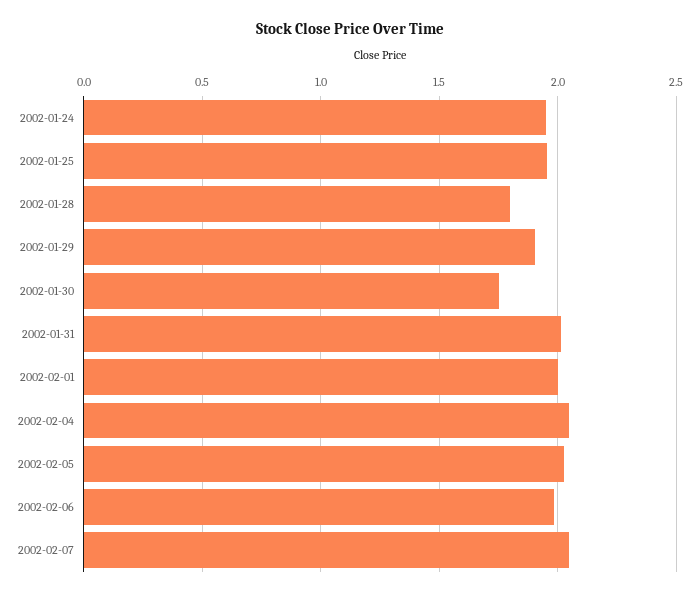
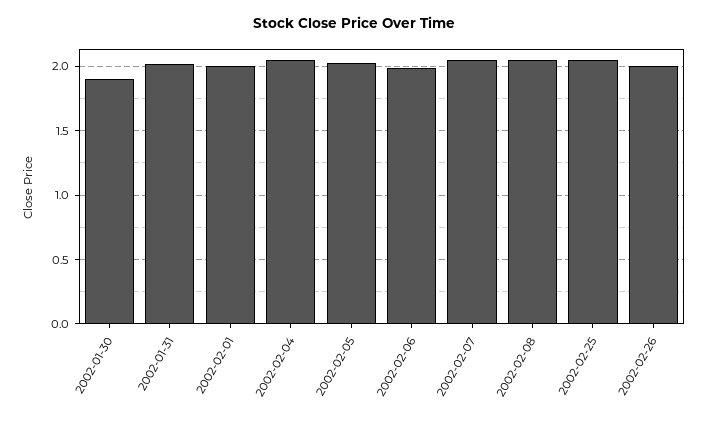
2002-01-24: 1.95 -> none
2002-01-25: 1.95 -> none
2002-01-28: 1.8 -> none
2002-01-29: 1.9 -> none
2002-01-30: 1.75 -> 1.9
2002-02-08: none -> 2.05
2002-02-25: none -> 2.05
2002-02-26: none -> 2

